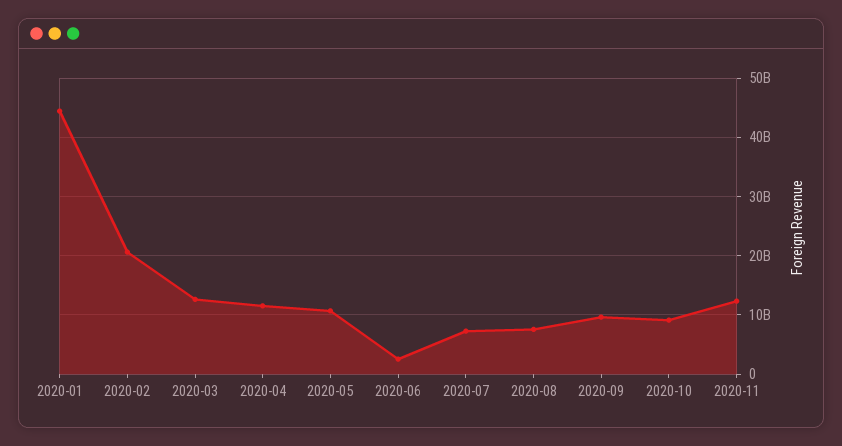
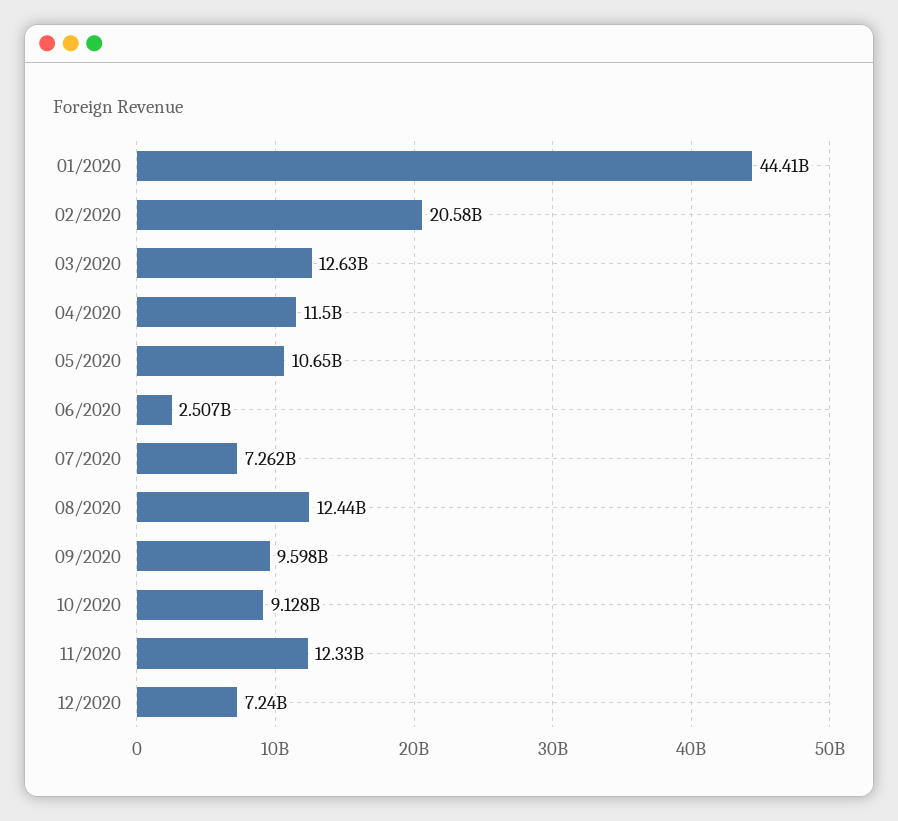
2020-08: 8000000000 -> 12440000000
12/2020: none -> 7240000000

